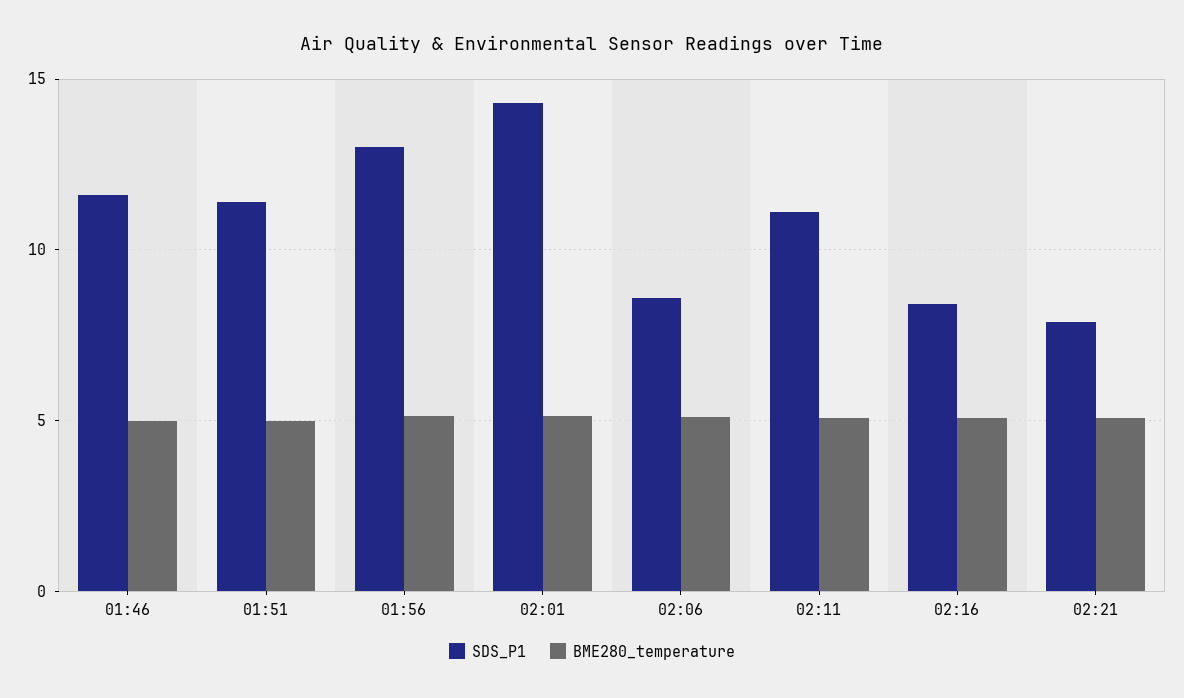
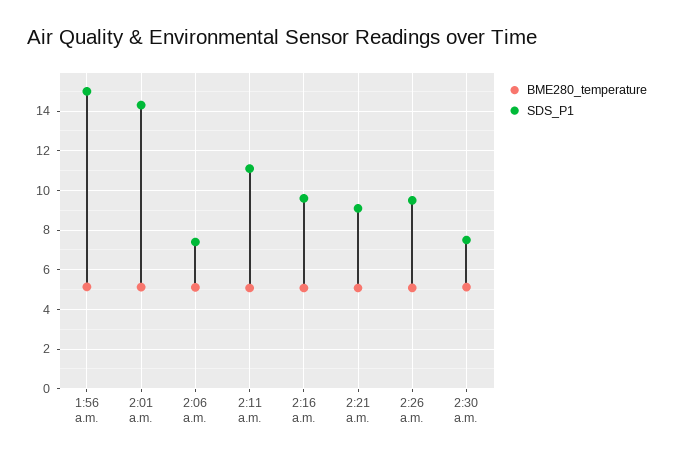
SDS_P1, 01:46: 11.5 -> none
BME280_temperature, 01:46: 5 -> none
SDS_P1, 01:51: 11.5 -> none
BME280_temperature, 01:51: 5 -> none
SDS_P1, 01:56: 13 -> 15
SDS_P1, 02:06: 8.5 -> 7.5
SDS_P1, 02:16: 8.5 -> 9.5
SDS_P1, 02:21: 8 -> 9
BME280_temperature, 2:26 a.m.: none -> 5
SDS_P1, 2:26 a.m.: none -> 9.5
BME280_temperature, 2:30 a.m.: none -> 5
SDS_P1, 2:30 a.m.: none -> 7.5

